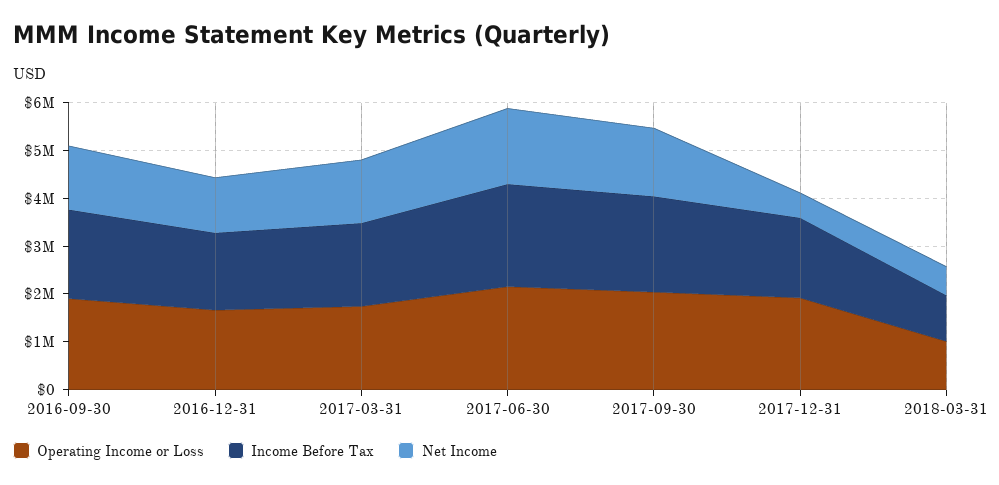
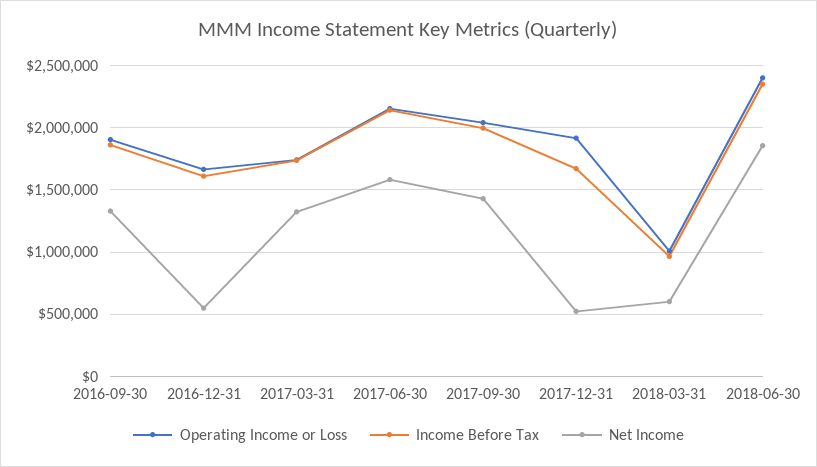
Net Income, 2016-12-31: 1200000 -> 550000
Operating Income or Loss, 2018-06-30: none -> 2400000
Income Before Tax, 2018-06-30: none -> 2350000
Net Income, 2018-06-30: none -> 1850000

